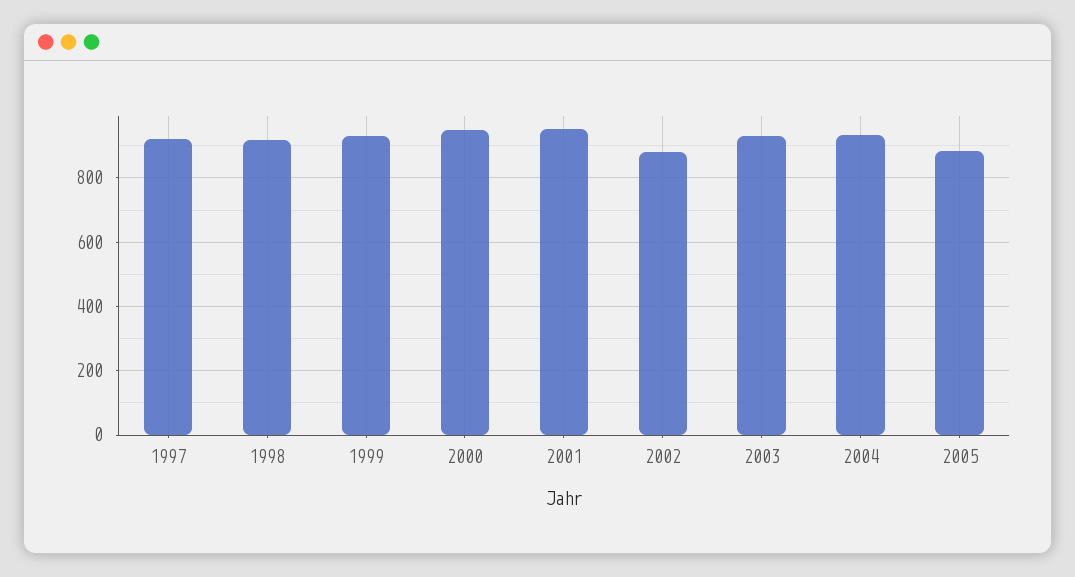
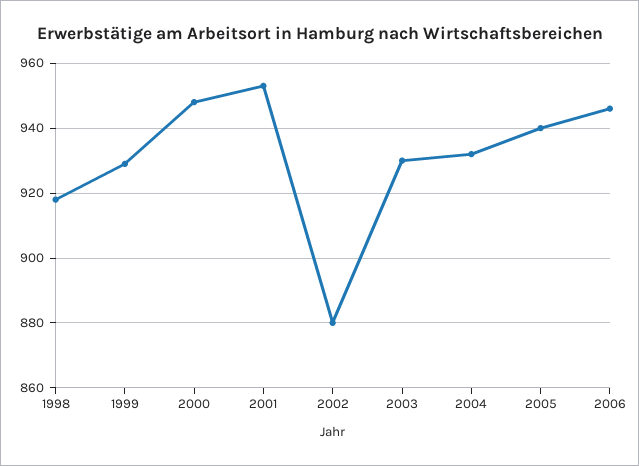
1997: 920 -> none
2005: 880 -> 940
2006: none -> 945

